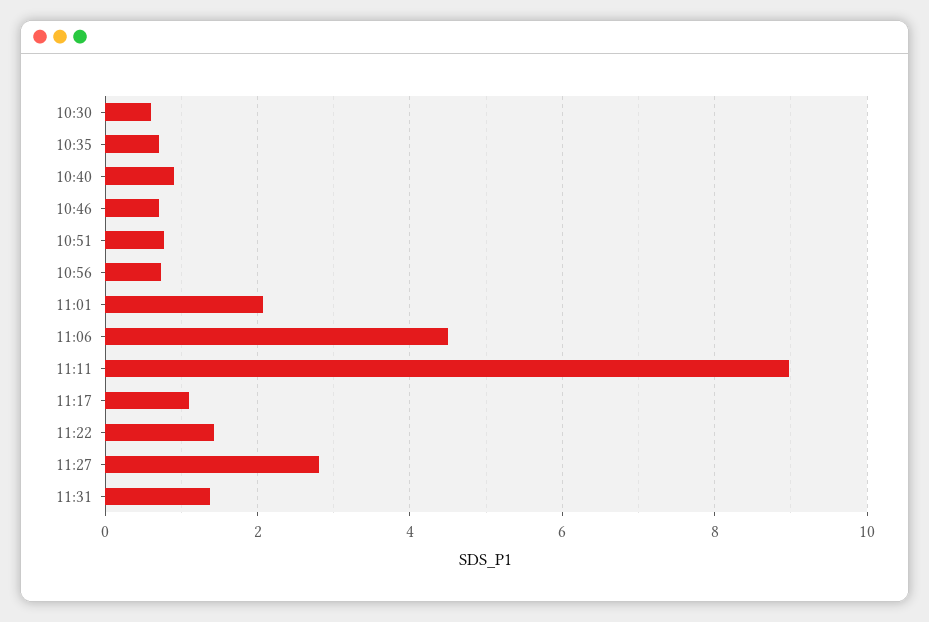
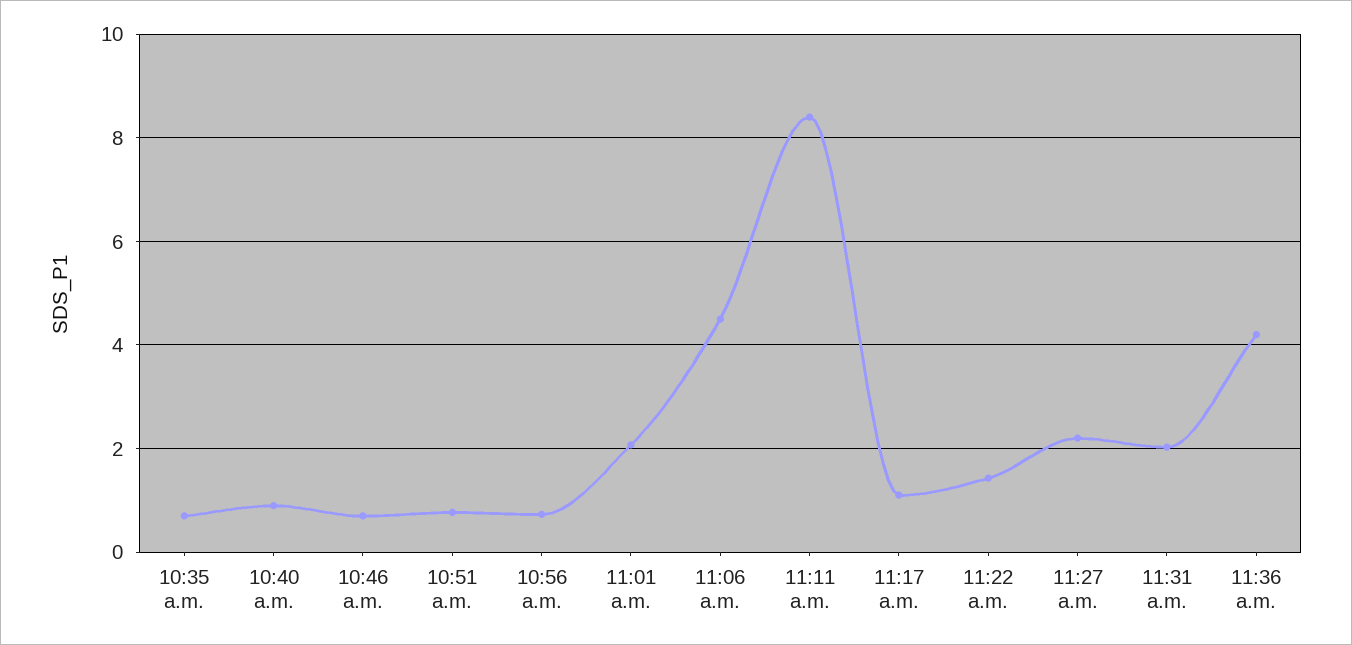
10:30: 0.6 -> none
11:11: 9 -> 8.4
11:27: 2.8 -> 2.2
11:31: 1.4 -> 2
11:36 a.m.: none -> 4.2

